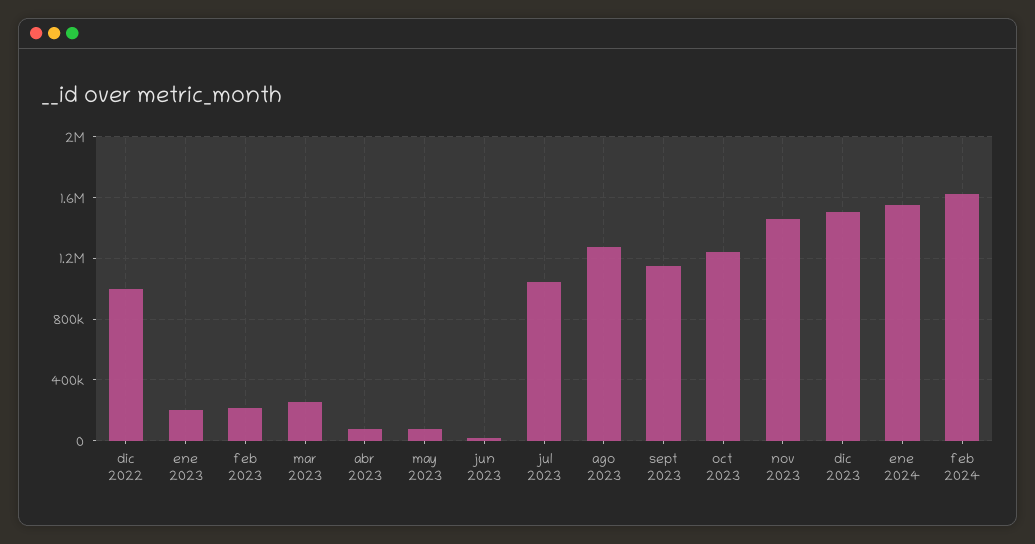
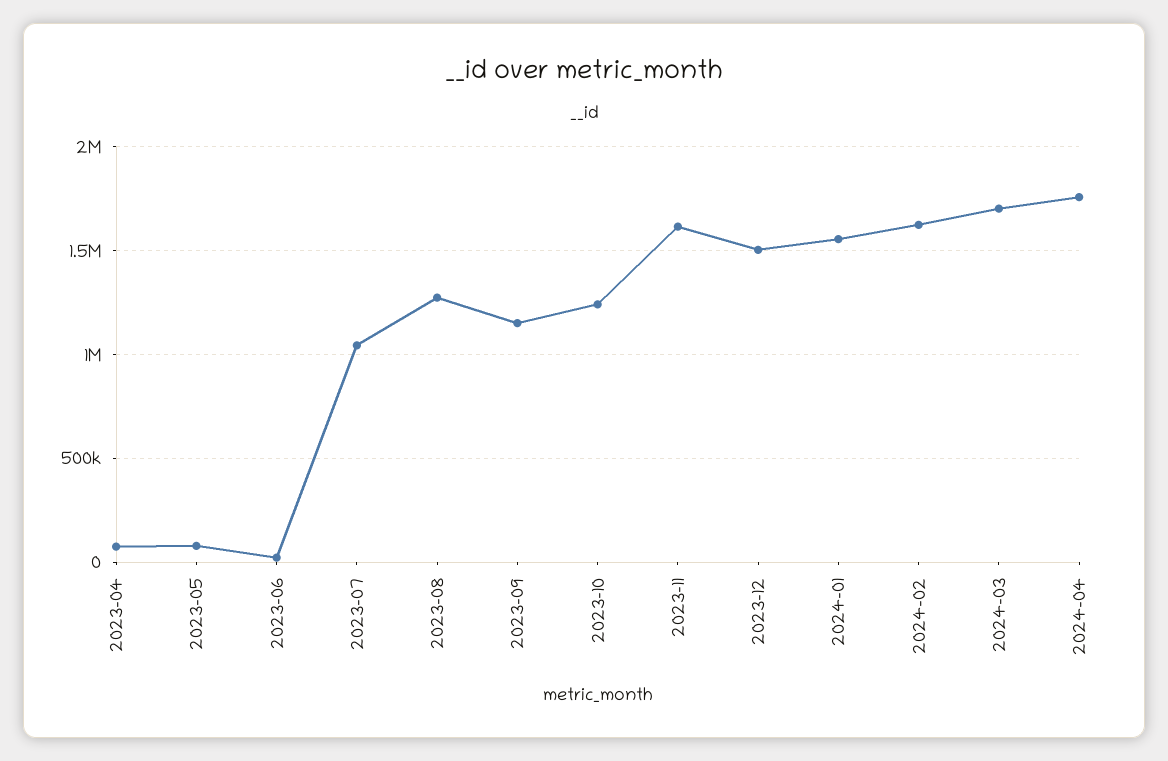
dic 2022: 1000000 -> none
ene 2023: 200000 -> none
feb 2023: 200000 -> none
mar 2023: 250000 -> none
nov 2023: 1450000 -> 1600000
2024-03: none -> 1700000
2024-04: none -> 1750000

